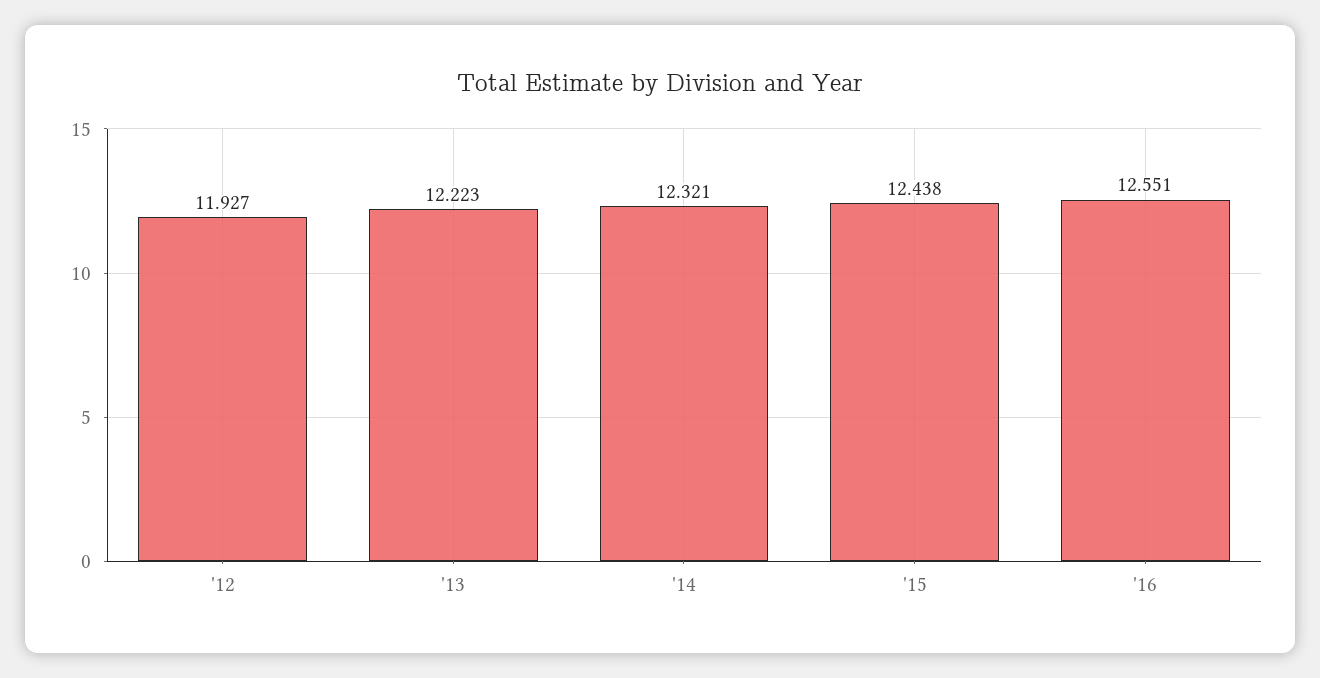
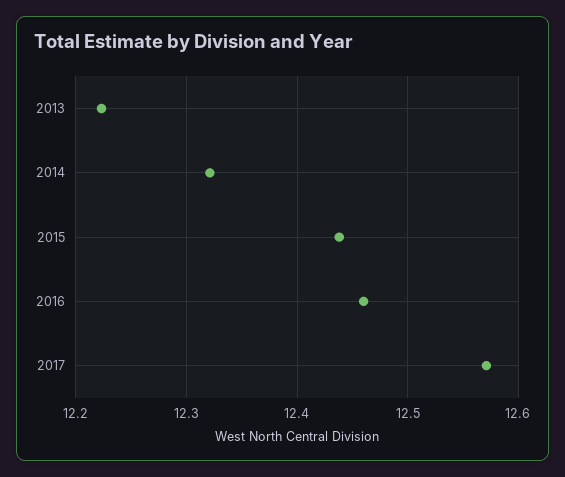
'12: 11.927 -> none
'16: 12.551 -> 12.46
2017: none -> 12.57

